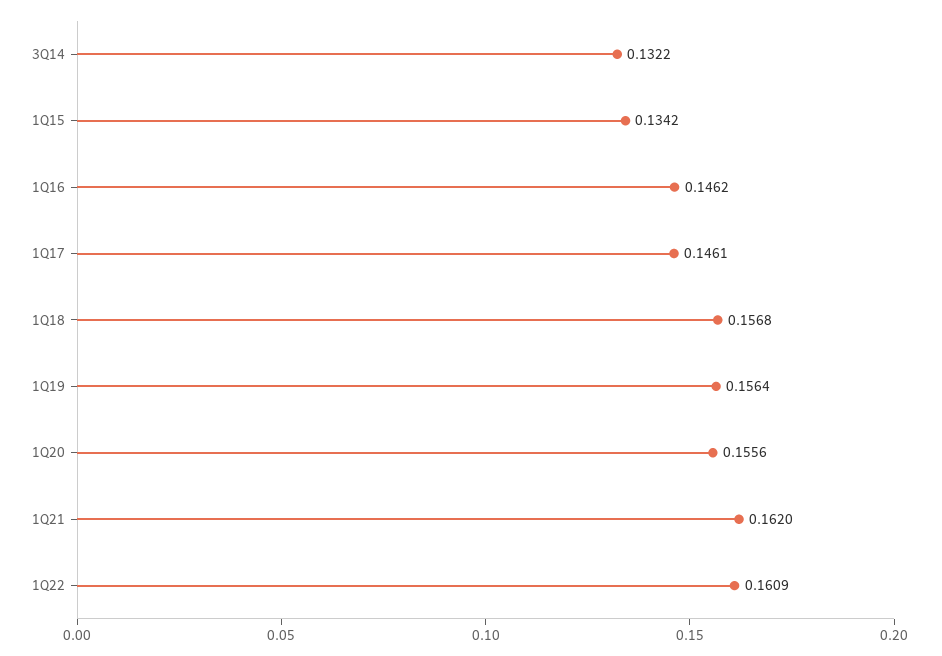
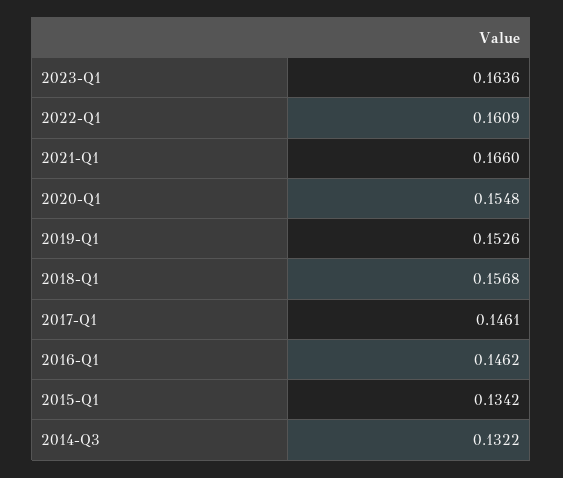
1Q19: 0.1564 -> 0.1526
1Q20: 0.1556 -> 0.1548
1Q21: 0.162 -> 0.166
2023-Q1: none -> 0.1636

